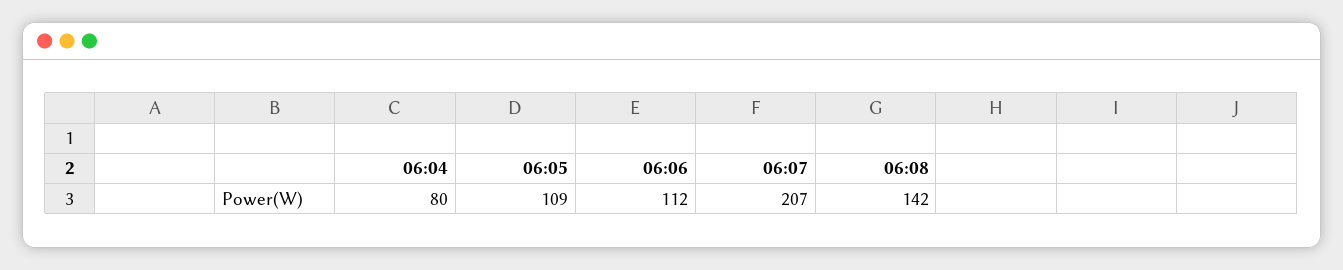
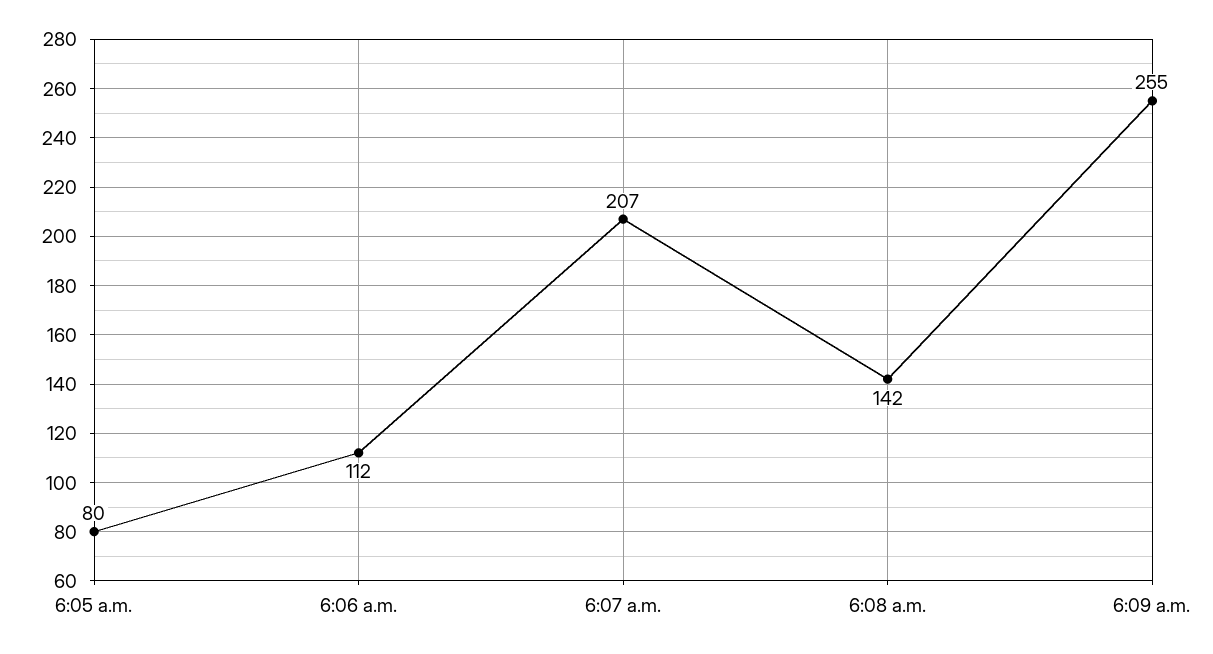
06:04: 80 -> none
06:05: 109 -> 80
6:09 a.m.: none -> 255

